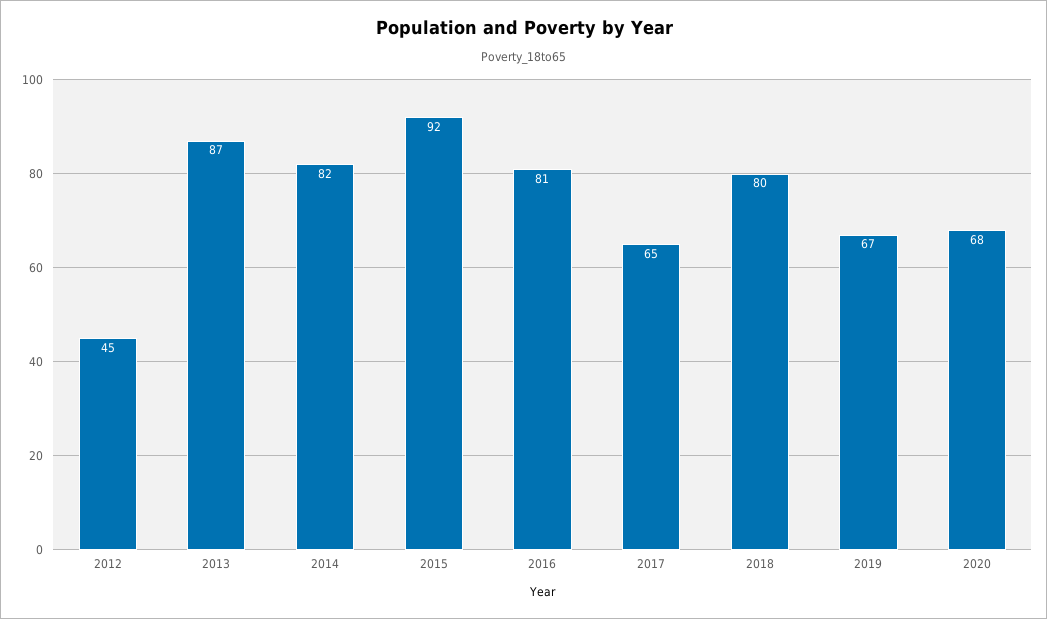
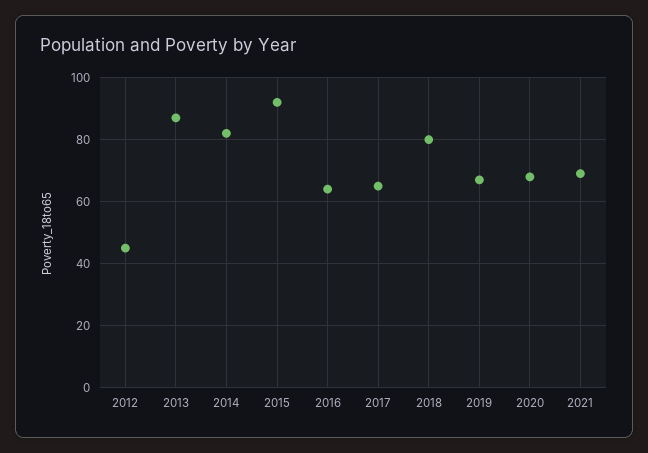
2016: 81 -> 65
2021: none -> 70

